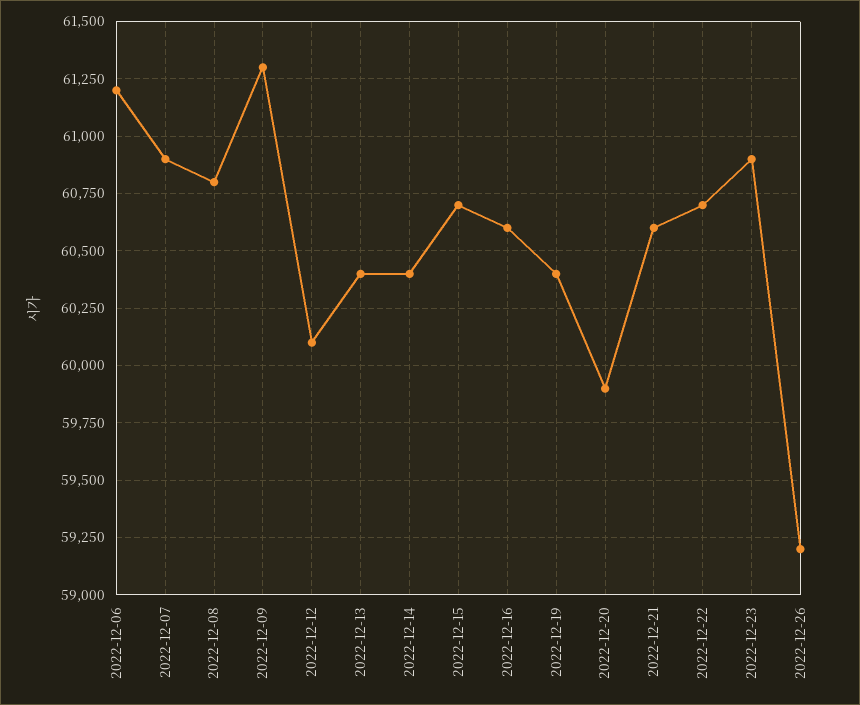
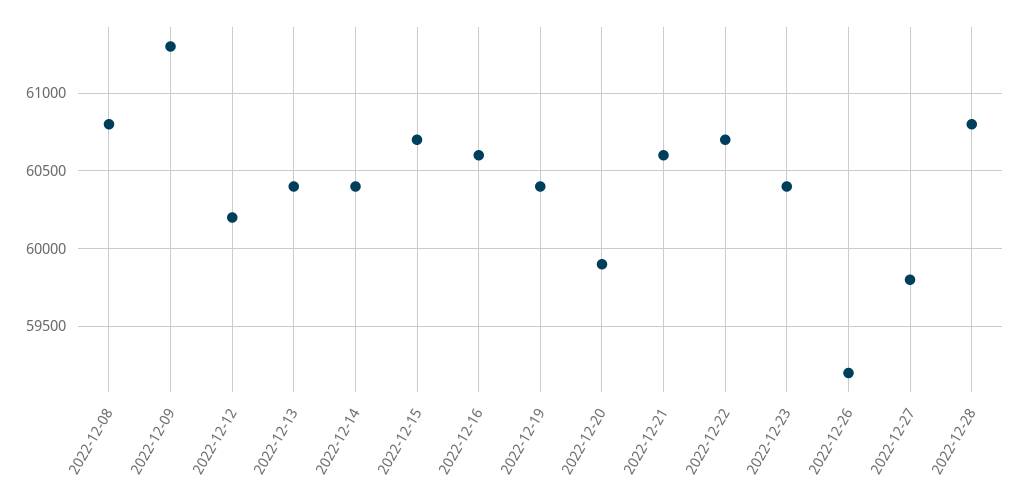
2022-12-06: 61200 -> none
2022-12-07: 60900 -> none
2022-12-12: 60100 -> 60200
2022-12-23: 60900 -> 60400
2022-12-27: none -> 59800
2022-12-28: none -> 60800

